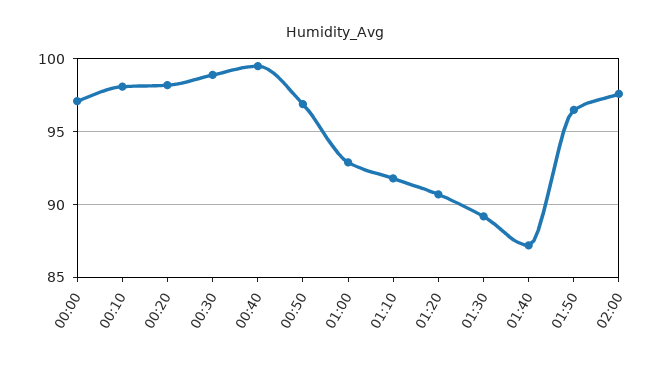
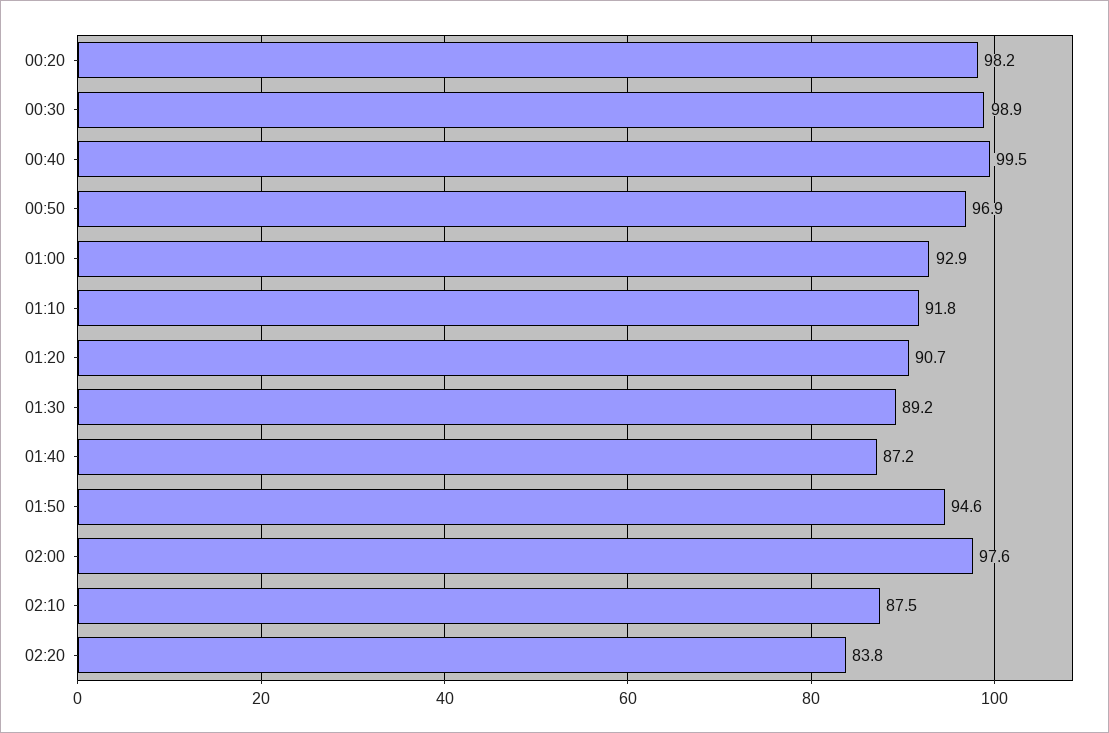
00:00: 97 -> none
00:10: 98 -> none
01:50: 96.5 -> 94.6
02:10: none -> 87.5
02:20: none -> 83.8

